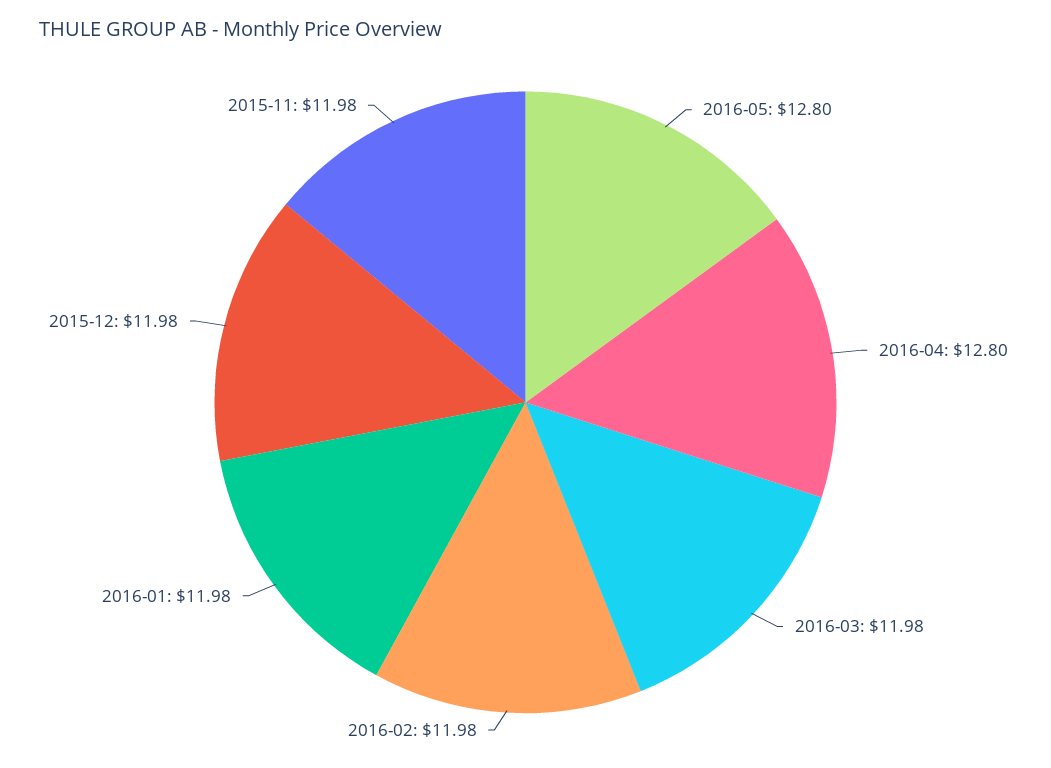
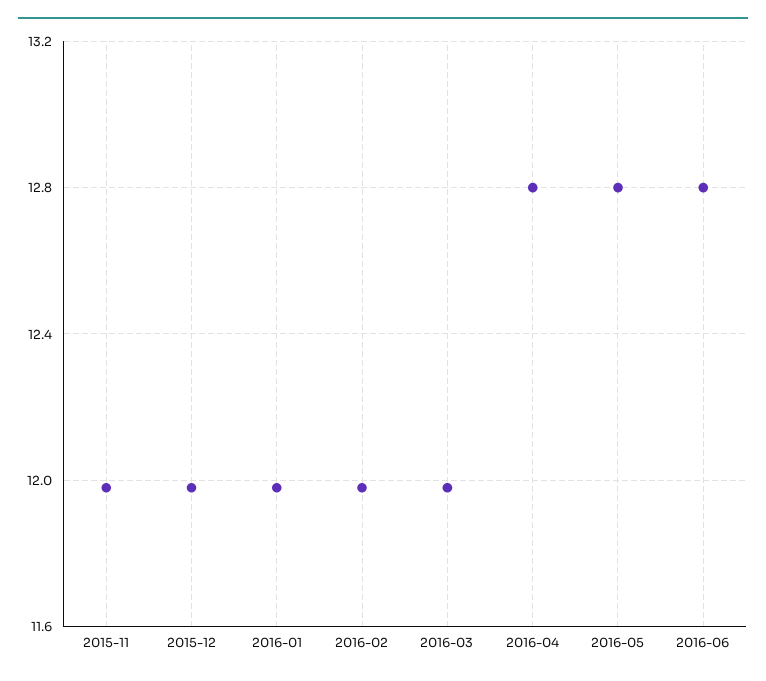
2016-06: none -> 12.8

